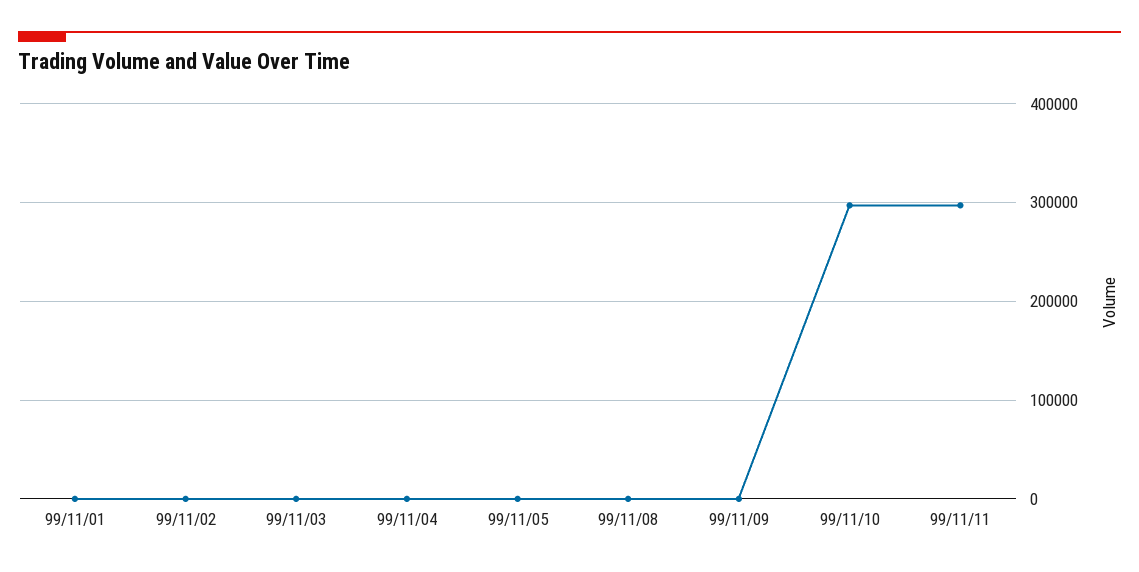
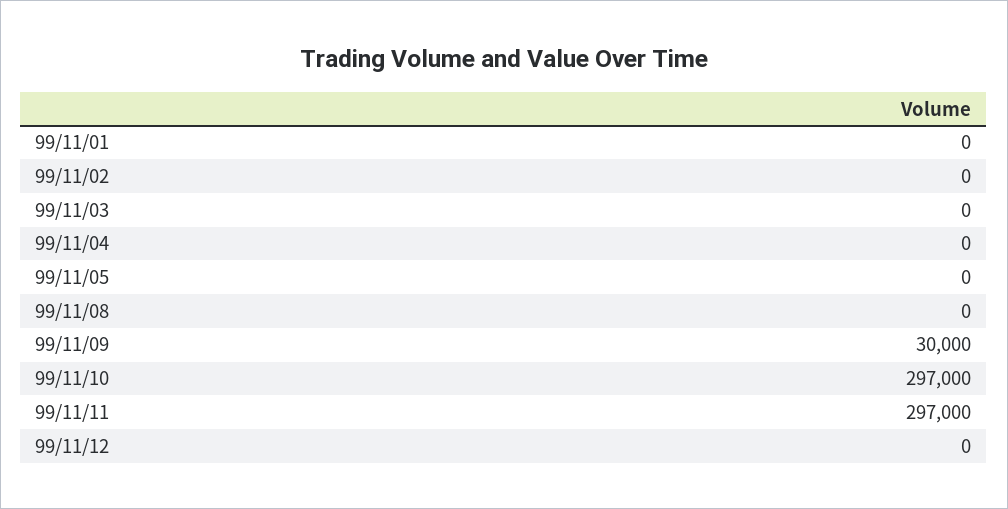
99/11/09: 0 -> 30000
99/11/12: none -> 0

